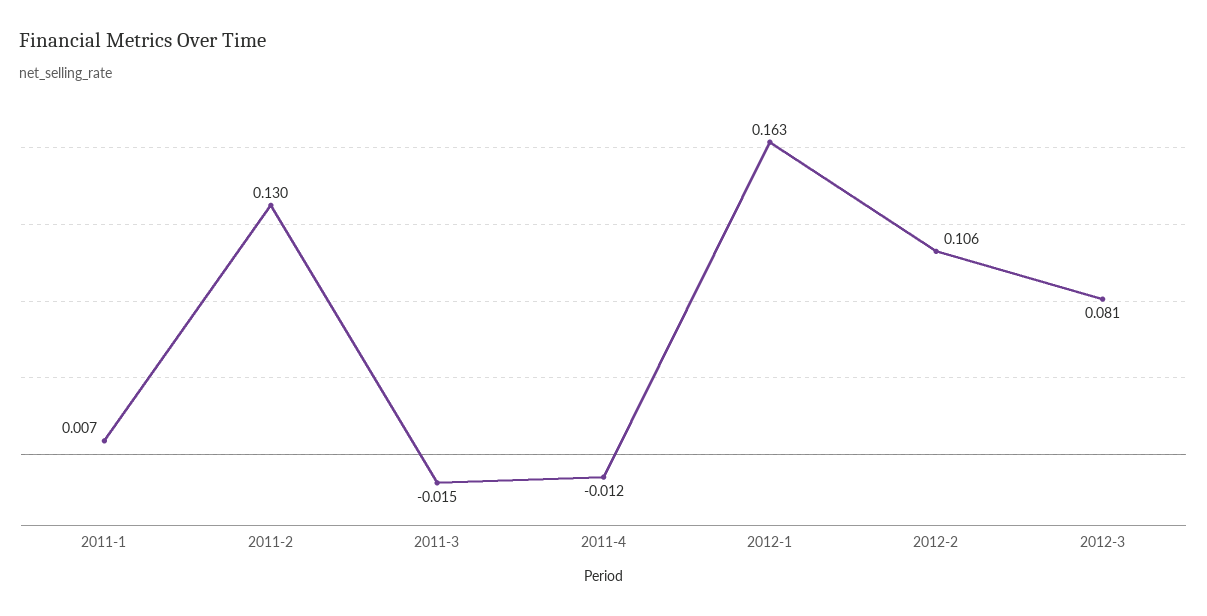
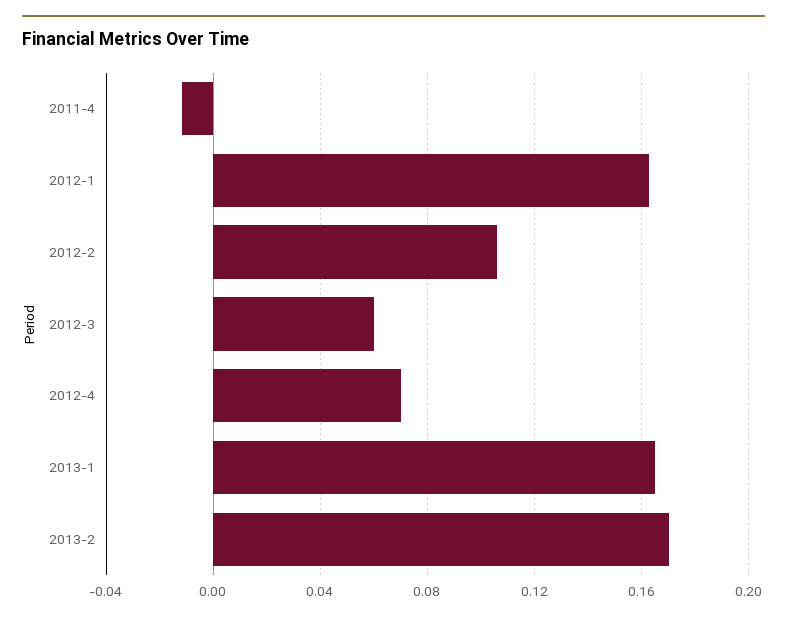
2011-1: 0.007 -> none
2011-2: 0.13 -> none
2011-3: -0.015 -> none
2012-3: 0.081 -> 0.06
2012-4: none -> 0.07
2013-1: none -> 0.165
2013-2: none -> 0.17

